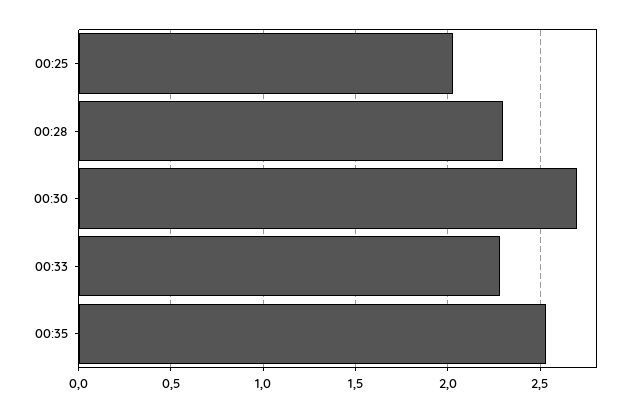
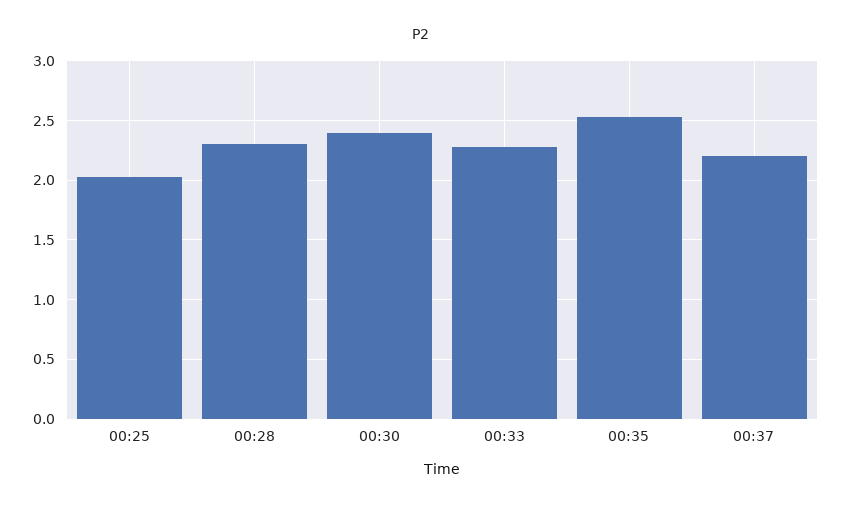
00:30: 2.7 -> 2.4
00:37: none -> 2.2

